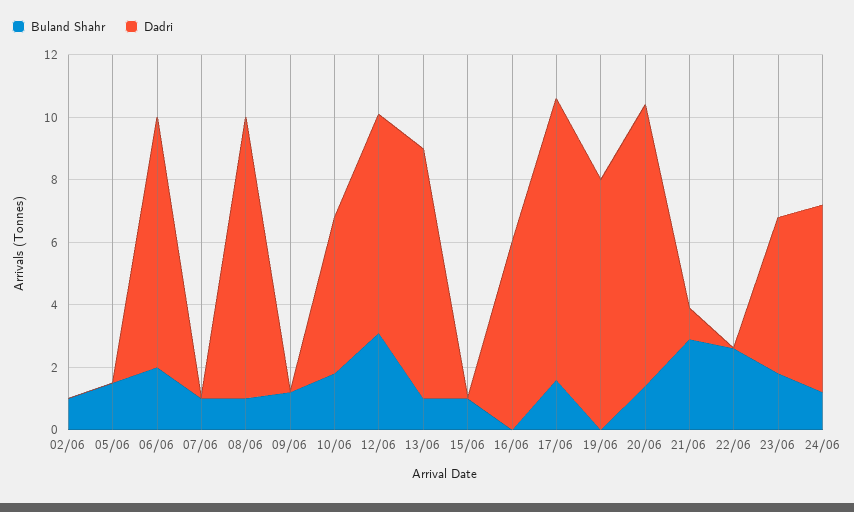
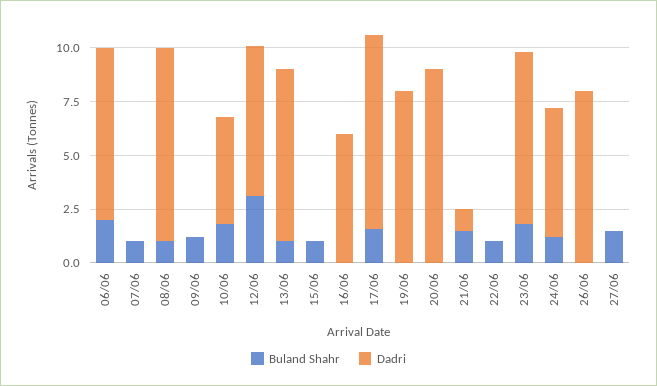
Buland Shahr, 02/06: 1 -> none
Dadri, 02/06: 0 -> none
Buland Shahr, 05/06: 1.5 -> none
Dadri, 05/06: 0 -> none
Buland Shahr, 20/06: 1.5 -> 0
Buland Shahr, 21/06: 3 -> 1.5
Buland Shahr, 22/06: 2.5 -> 1
Dadri, 23/06: 5 -> 8
Buland Shahr, 26/06: none -> 0
Dadri, 26/06: none -> 8
Buland Shahr, 27/06: none -> 1.5
Dadri, 27/06: none -> 0

